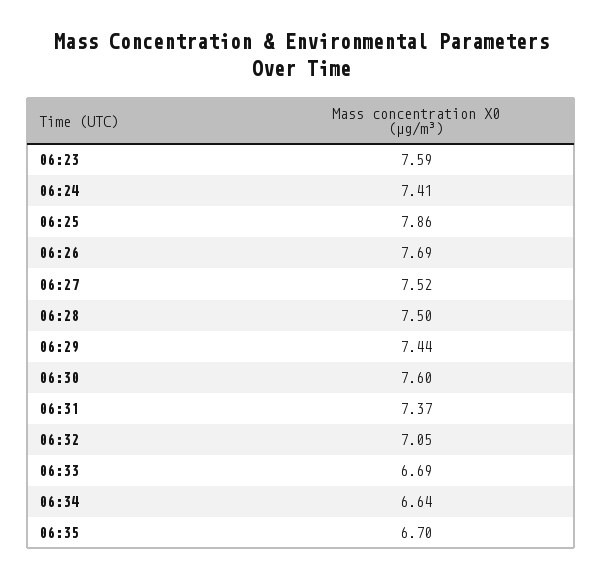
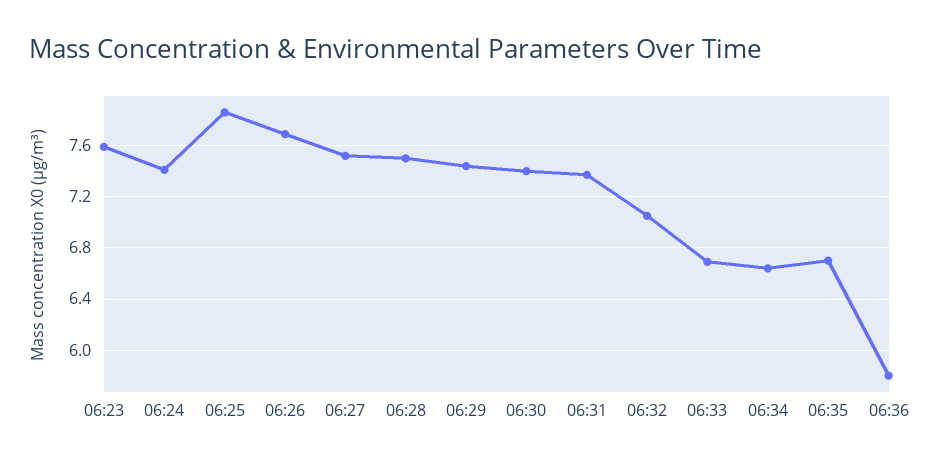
06:30: 7.6 -> 7.4
06:36: none -> 5.8

